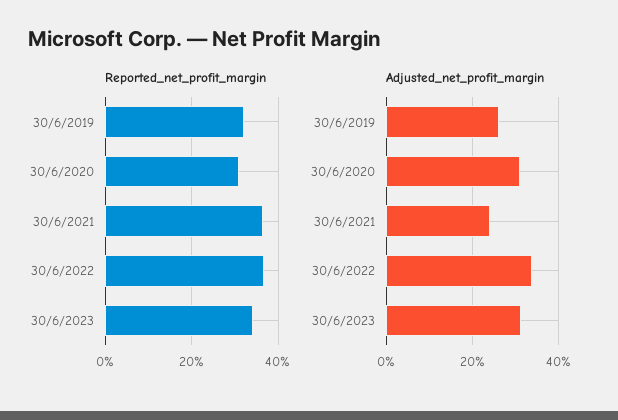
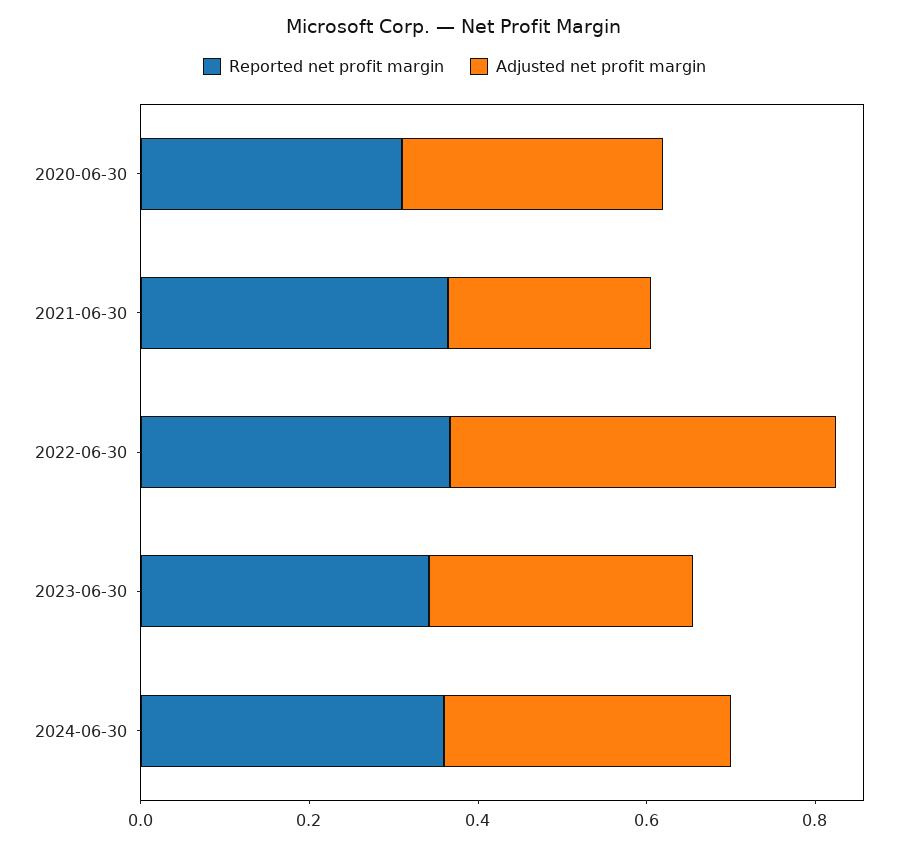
Reported_net_profit_margin, 30/6/2019: 0.32 -> none
Adjusted_net_profit_margin, 30/6/2019: 0.26 -> none
Adjusted_net_profit_margin, 30/6/2022: 0.34 -> 0.45
Reported_net_profit_margin, 2024-06-30: none -> 0.35
Adjusted_net_profit_margin, 2024-06-30: none -> 0.35

